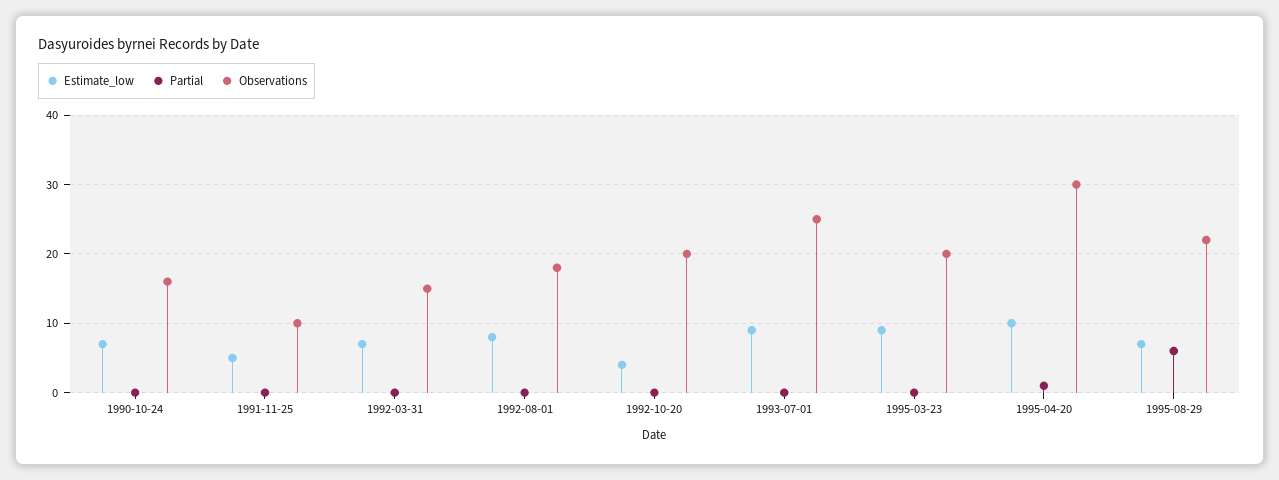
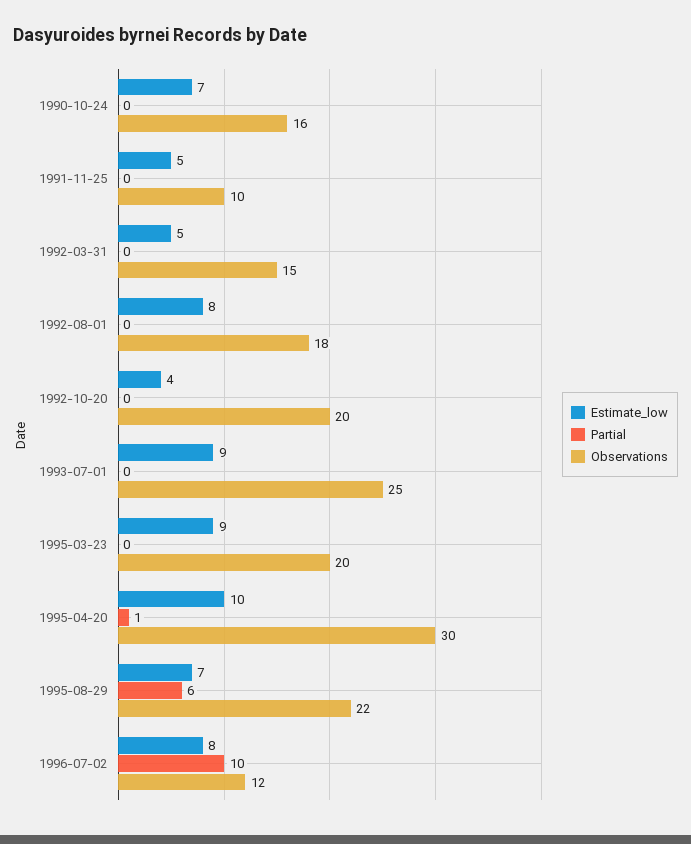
Estimate_low, 1992-03-31: 7 -> 5
Estimate_low, 1996-07-02: none -> 8
Partial, 1996-07-02: none -> 10
Observations, 1996-07-02: none -> 12

